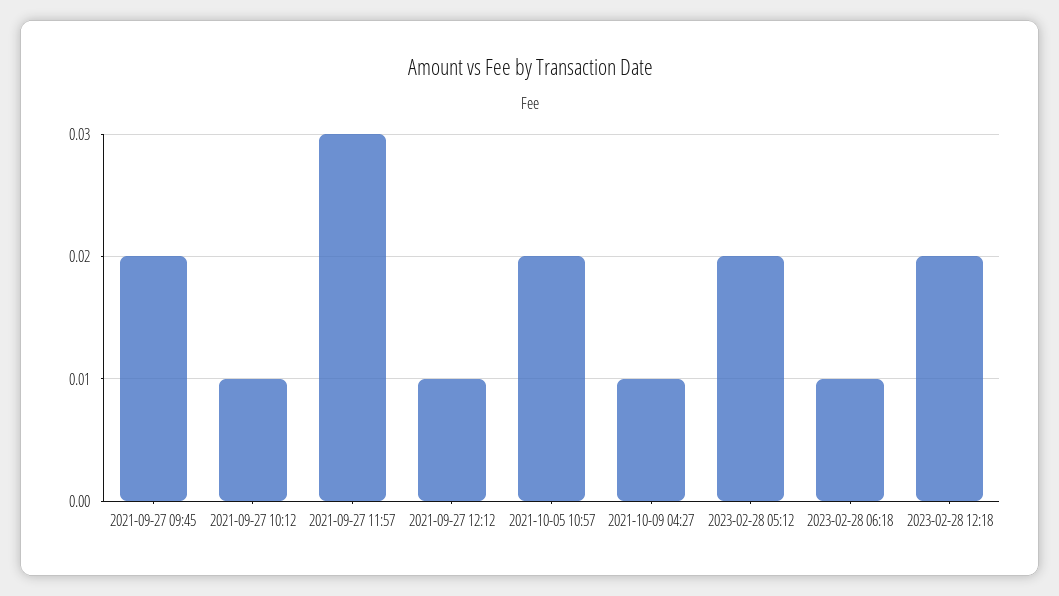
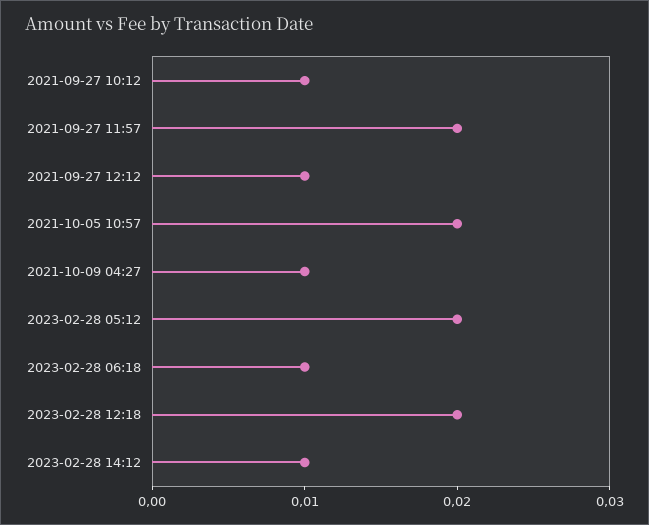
2021-09-27 09:45: 0.02 -> none
2021-09-27 11:57: 0.03 -> 0.02
2023-02-28 14:12: none -> 0.01

